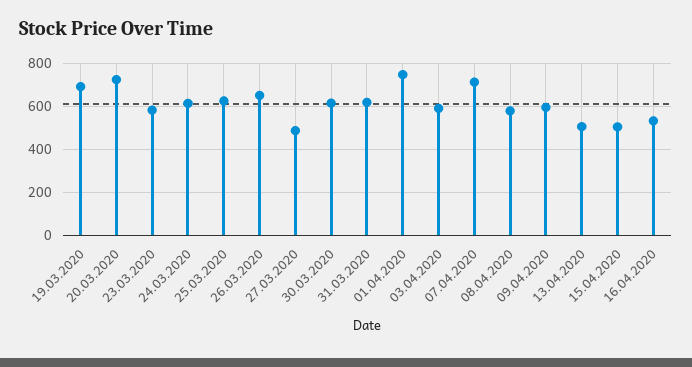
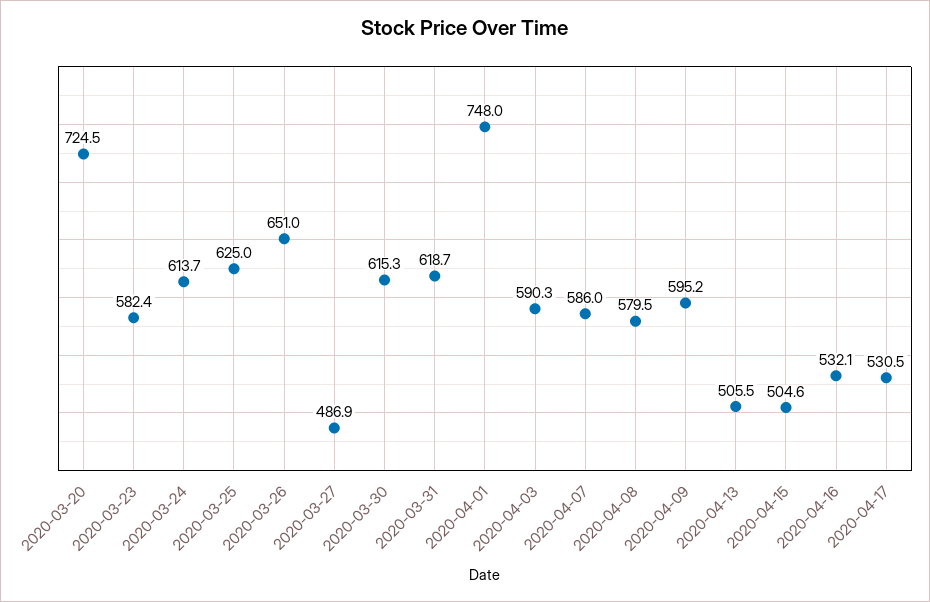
19.03.2020: 700 -> none
07.04.2020: 700 -> 586
2020-04-17: none -> 530.5

